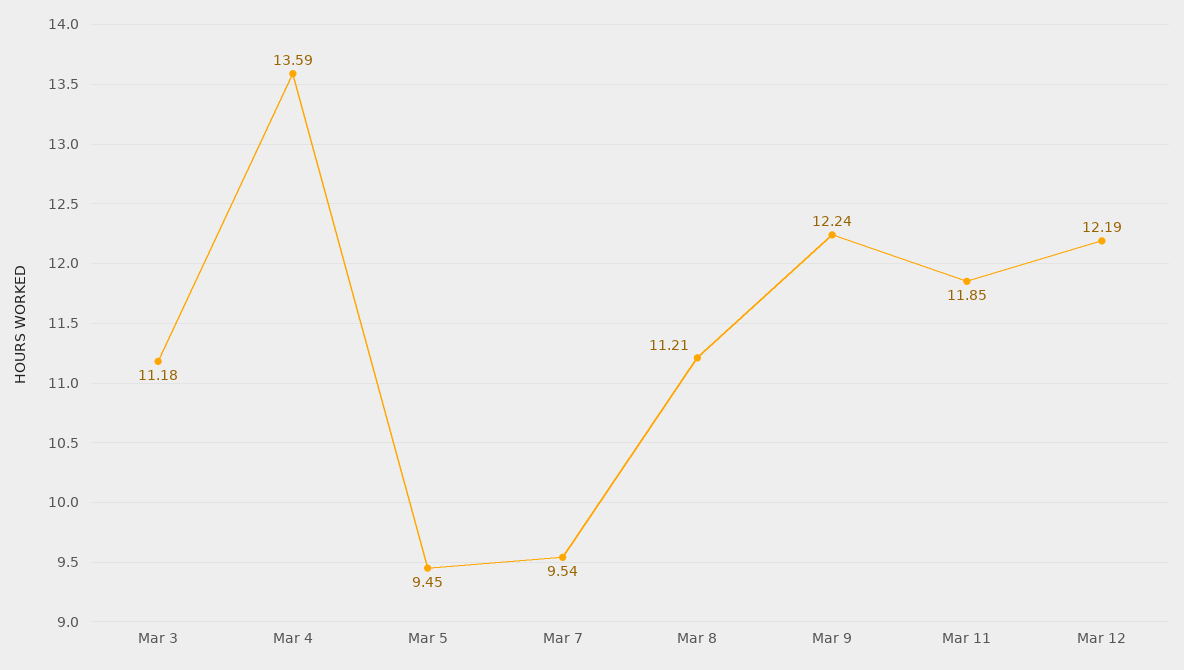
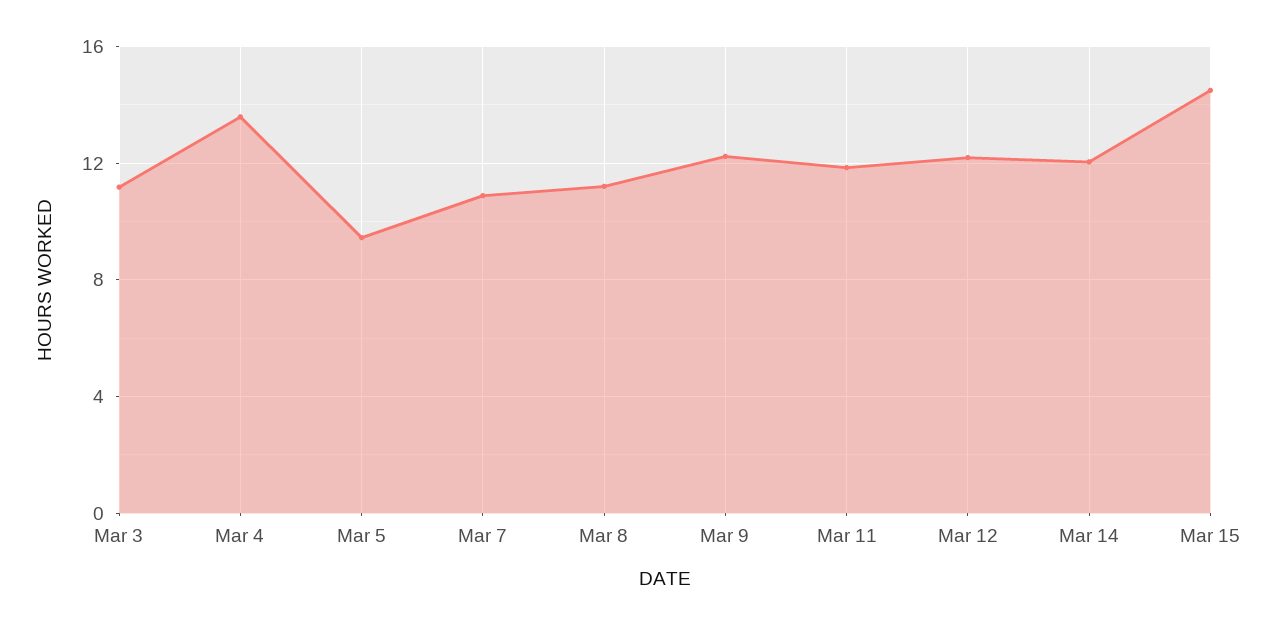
Mar 7: 9.54 -> 11
Mar 14: none -> 12
Mar 15: none -> 14.5

